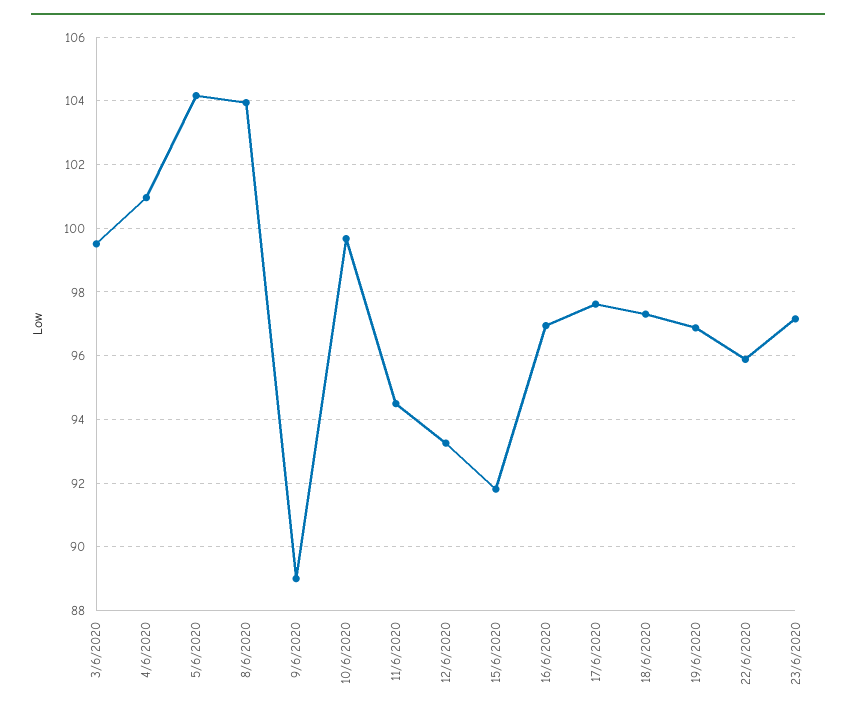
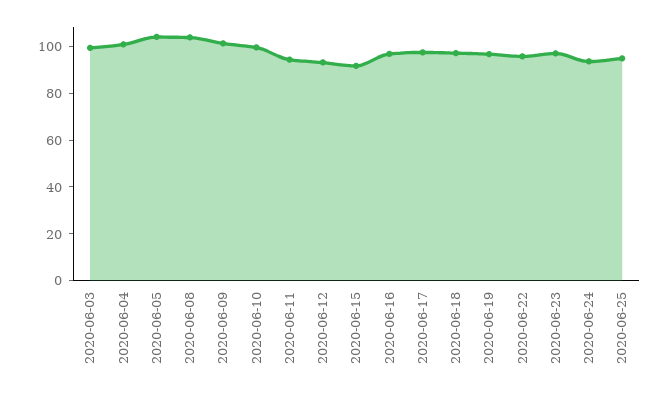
9/6/2020: 89 -> 100
2020-06-24: none -> 95
2020-06-25: none -> 95

